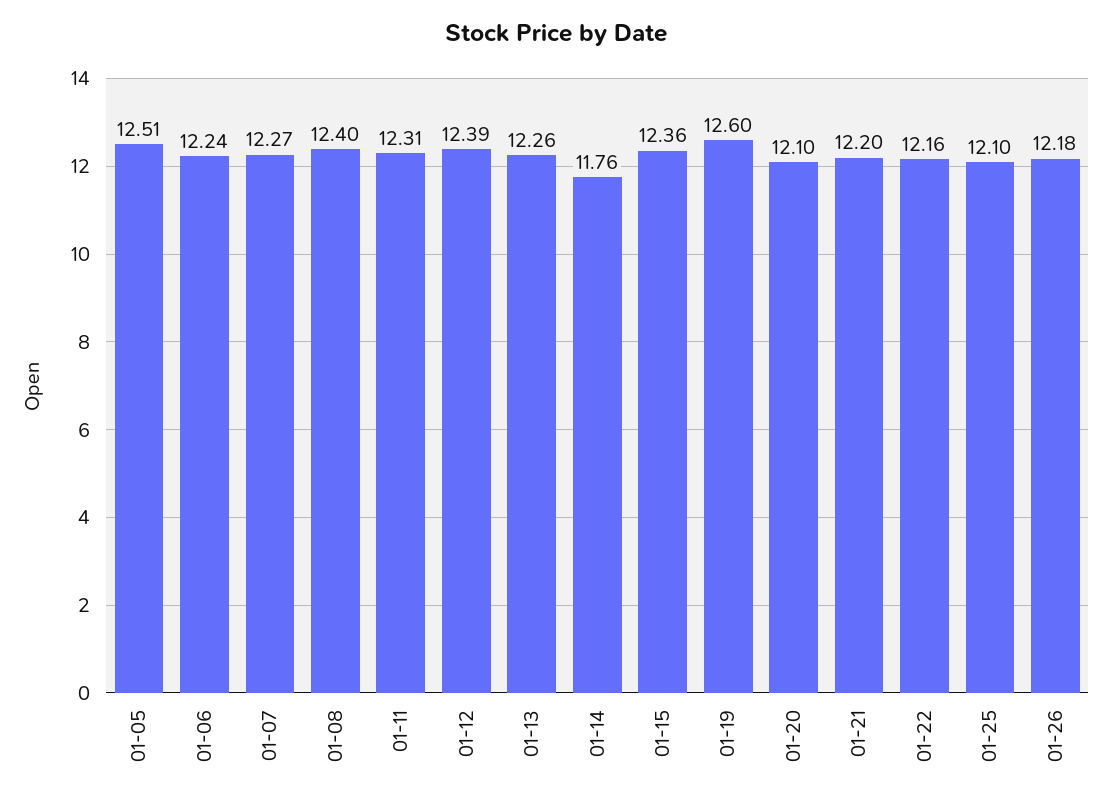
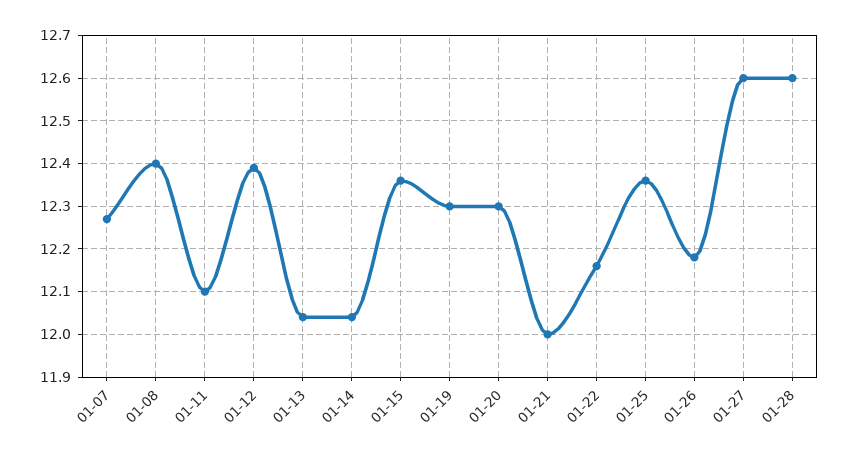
01-05: 12.51 -> none
01-06: 12.24 -> none
01-11: 12.31 -> 12.1
01-13: 12.26 -> 12.05
01-14: 11.76 -> 12.05
01-19: 12.6 -> 12.3
01-20: 12.1 -> 12.3
01-21: 12.2 -> 12
01-25: 12.1 -> 12.35
01-27: none -> 12.6
01-28: none -> 12.6

